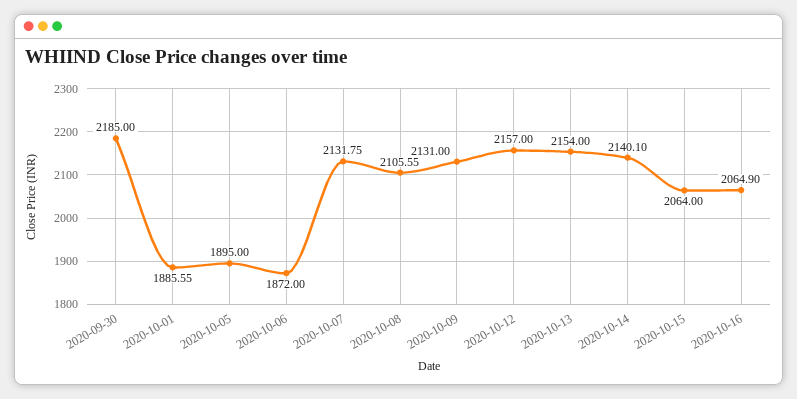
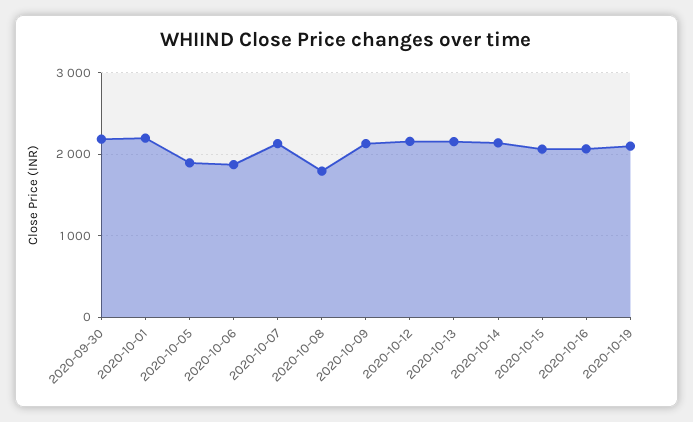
2020-10-01: 1885.55 -> 2200
2020-10-08: 2105.55 -> 1800
2020-10-19: none -> 2100

